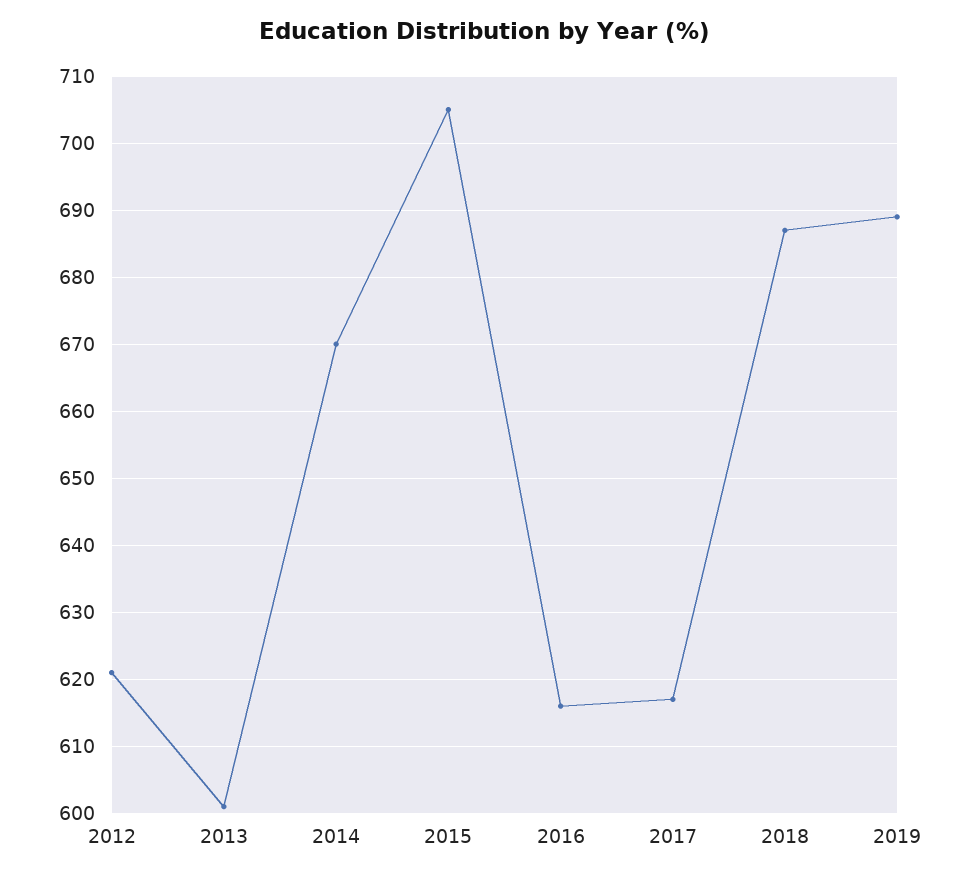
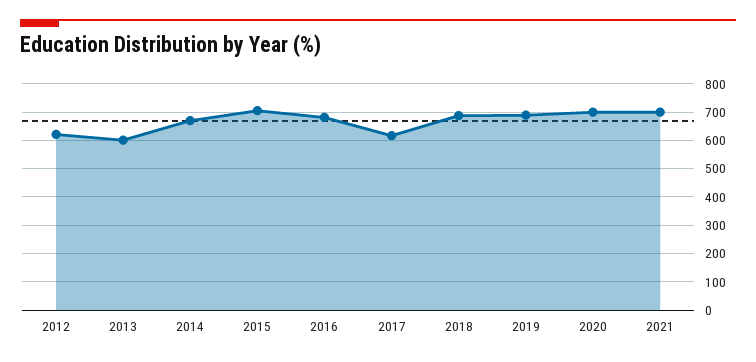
2016: 616 -> 675
2020: none -> 700
2021: none -> 700

